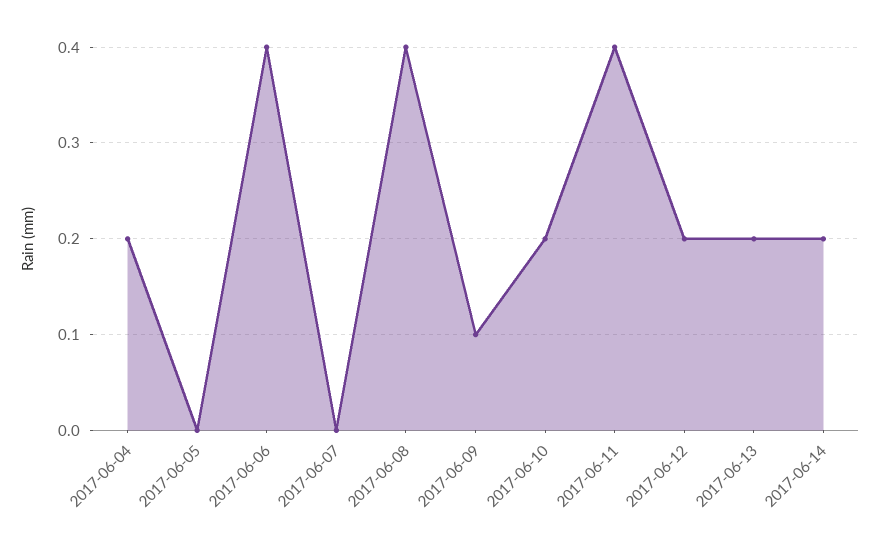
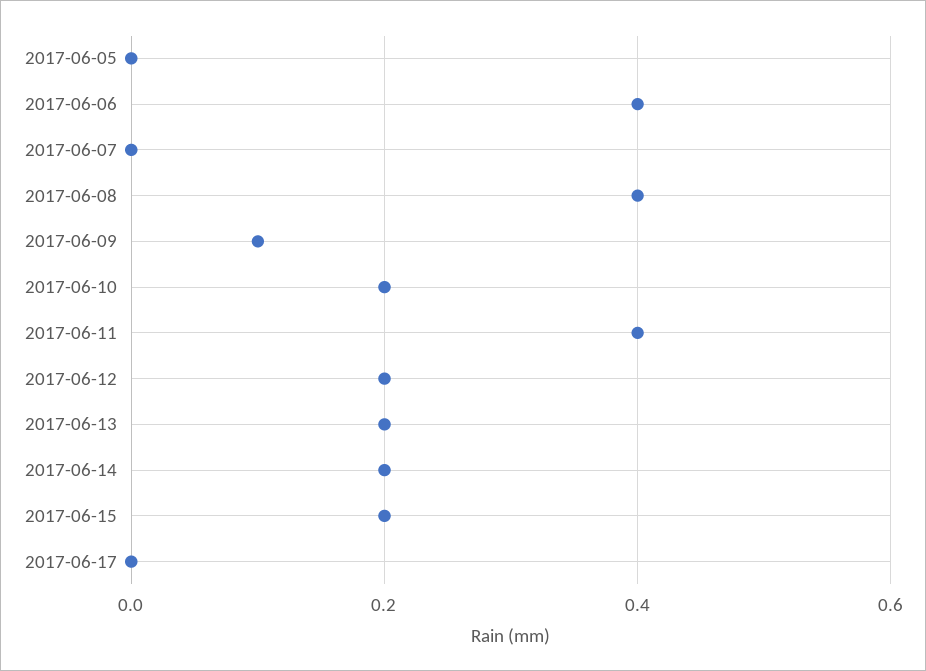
2017-06-04: 0.2 -> none
2017-06-15: none -> 0.2
2017-06-17: none -> 0

